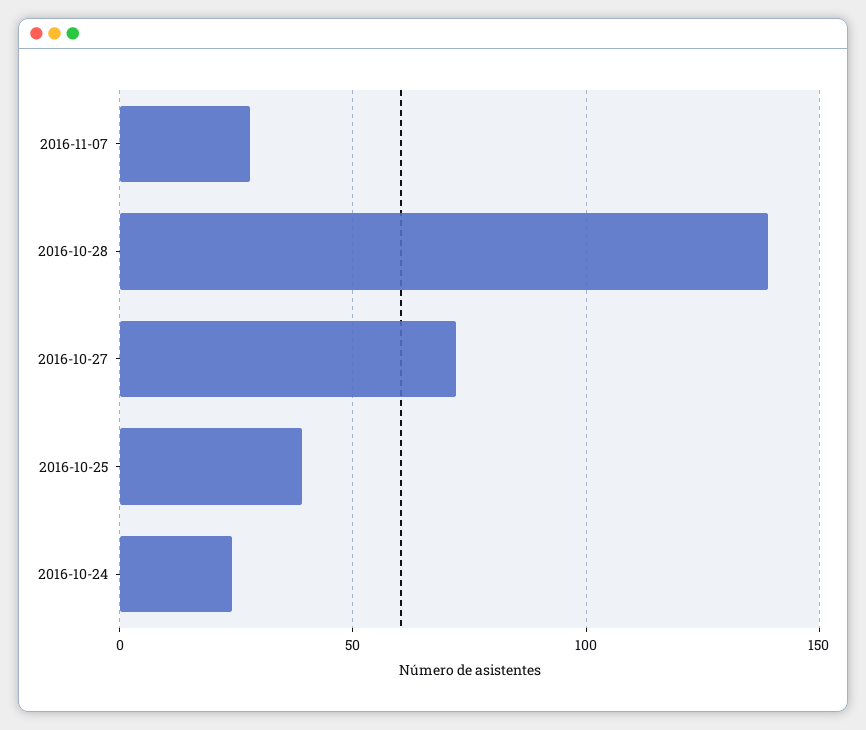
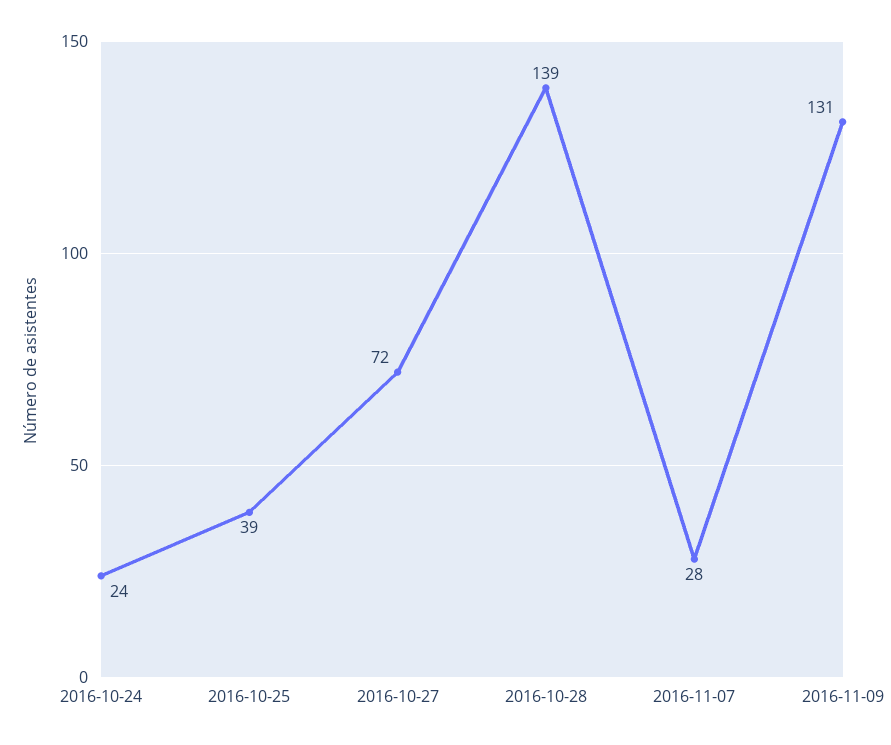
2016-11-09: none -> 131

